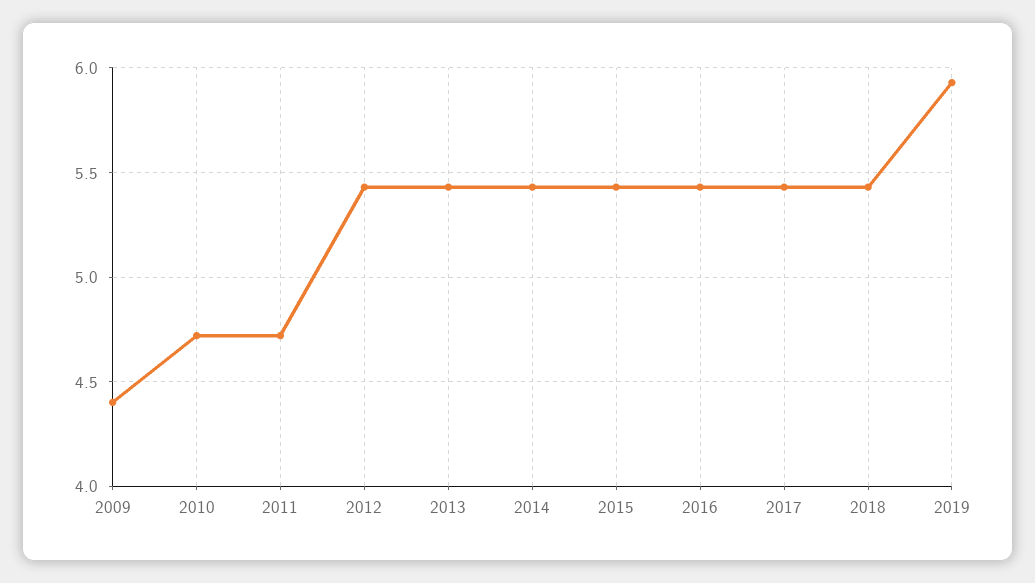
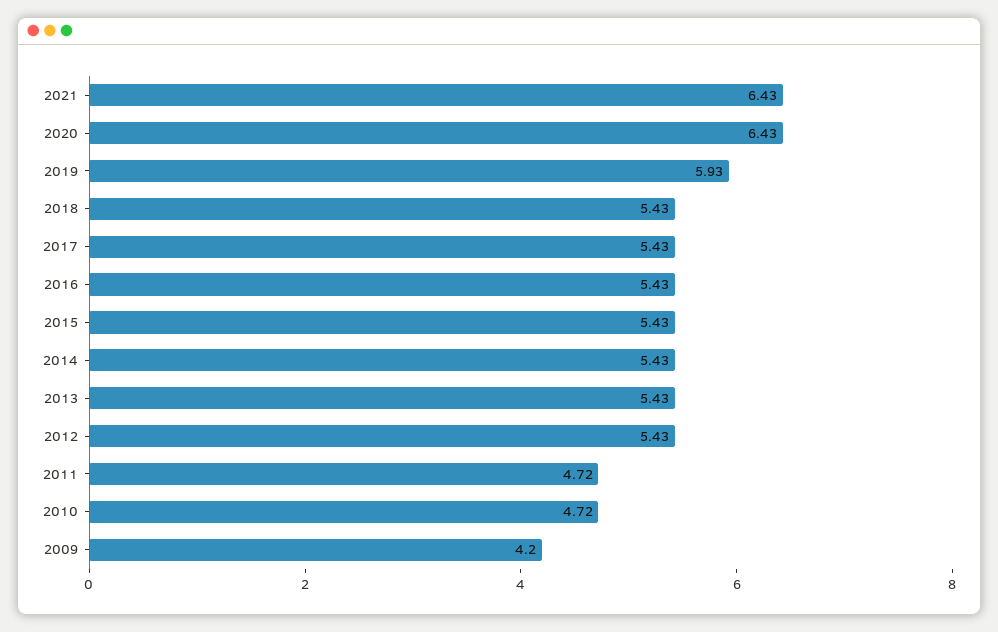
2009: 4.4 -> 4.2
2021: none -> 6.43
2020: none -> 6.43

